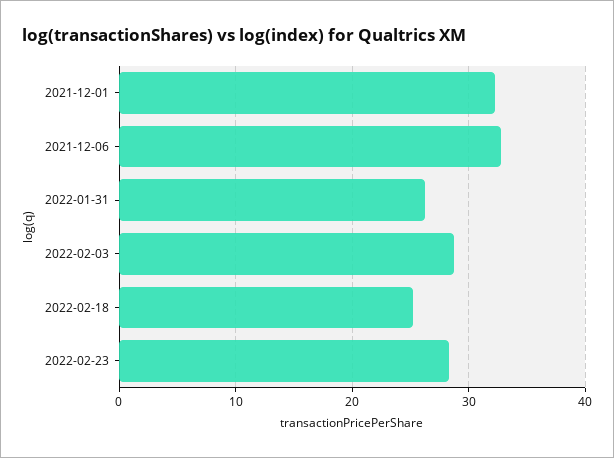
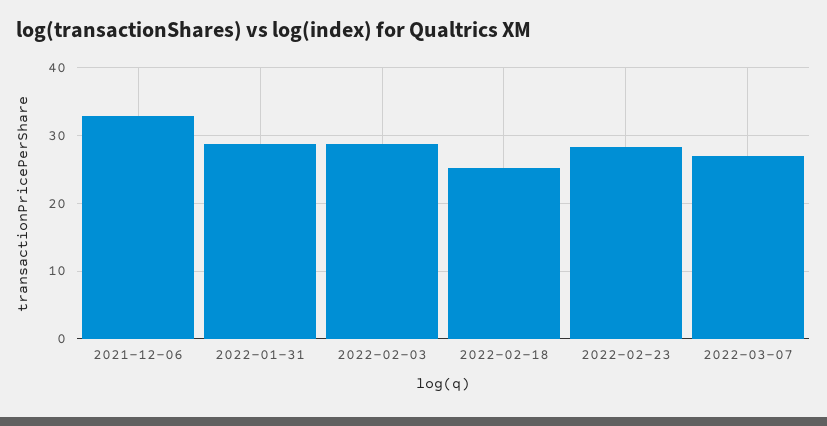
2021-12-01: 32 -> none
2022-01-31: 26 -> 29
2022-03-07: none -> 27

